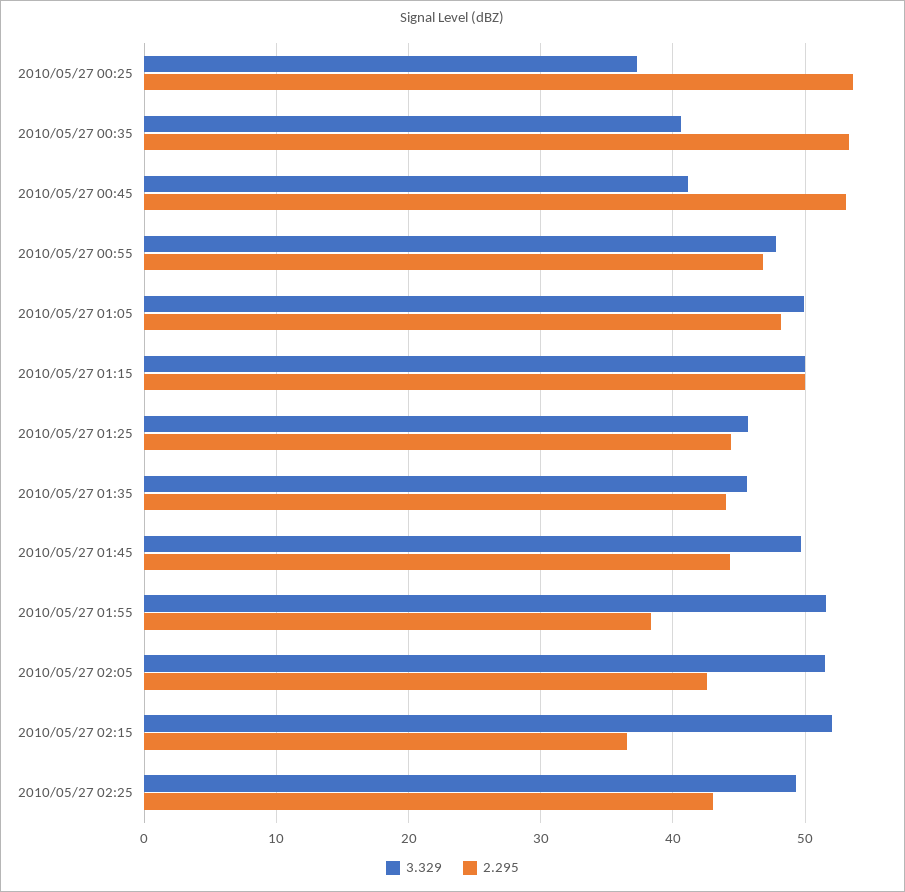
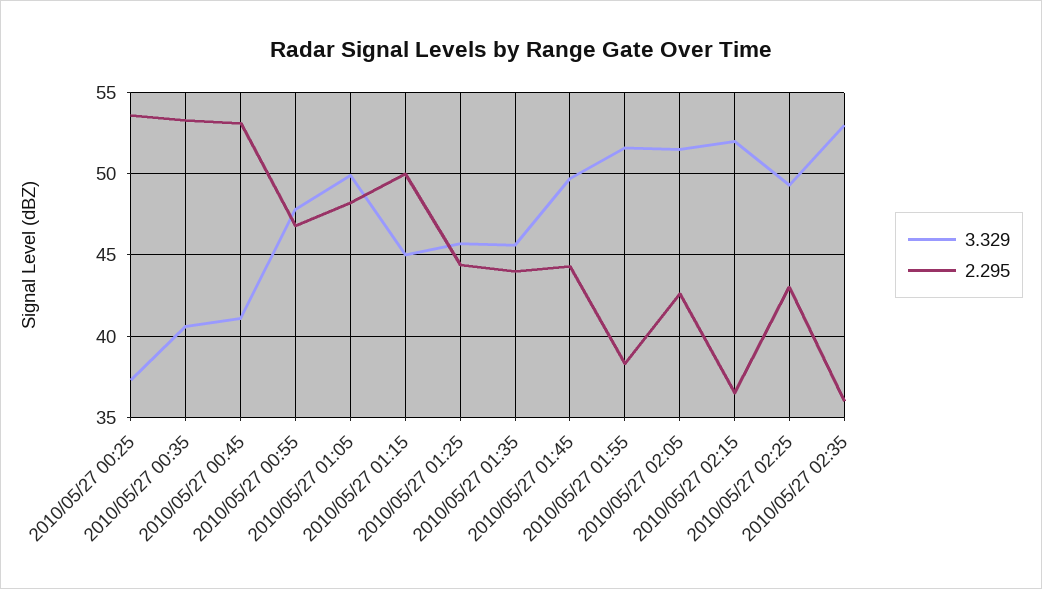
3.329, 2010/05/27 01:15: 50 -> 45
3.329, 2010/05/27 02:35: none -> 53
2.295, 2010/05/27 02:35: none -> 36

